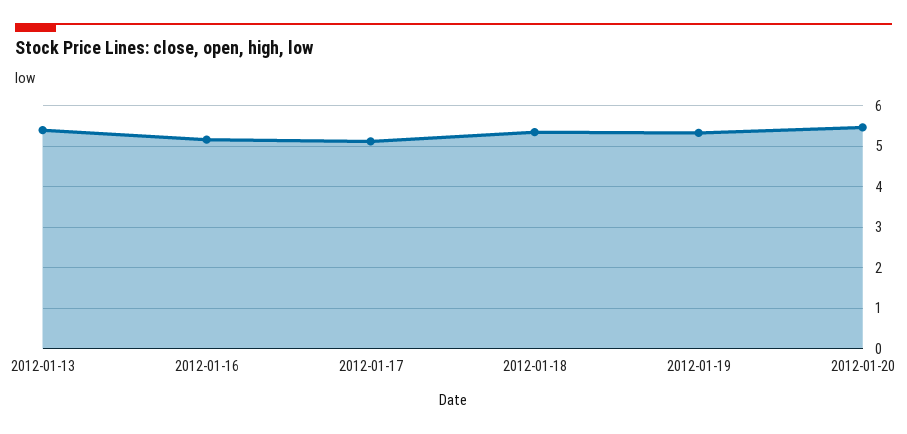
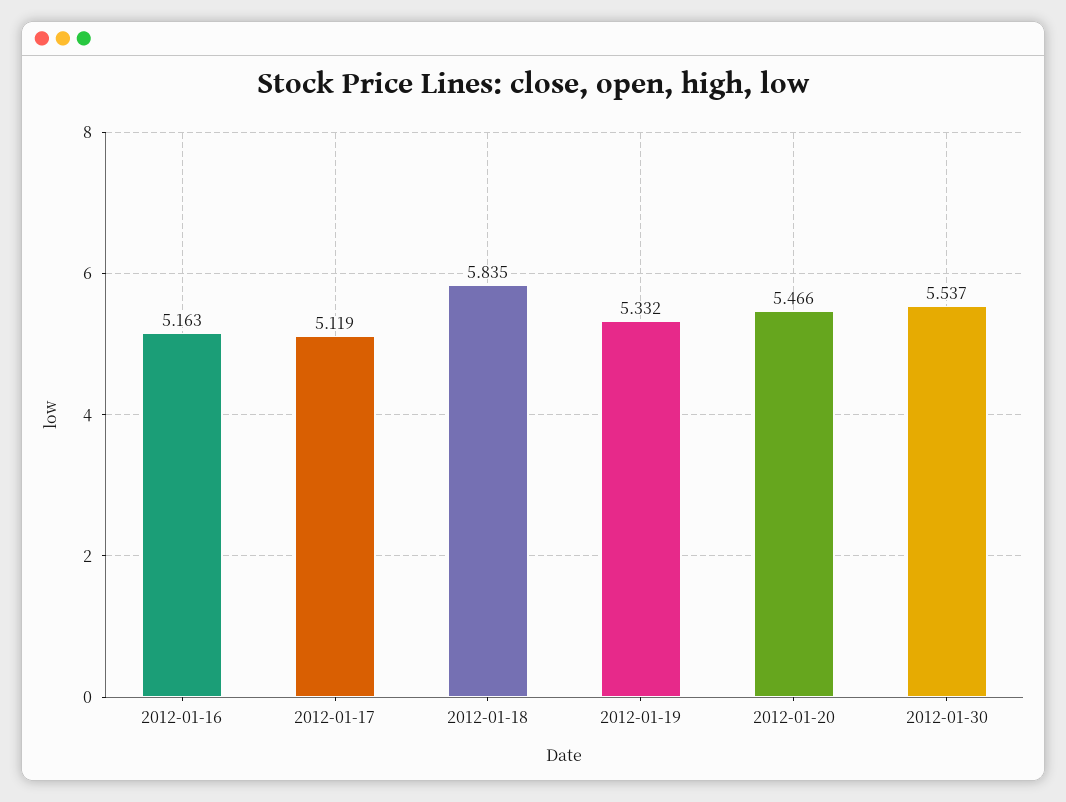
2012-01-13: 5.4 -> none
2012-01-18: 5.4 -> 5.835
2012-01-30: none -> 5.537

